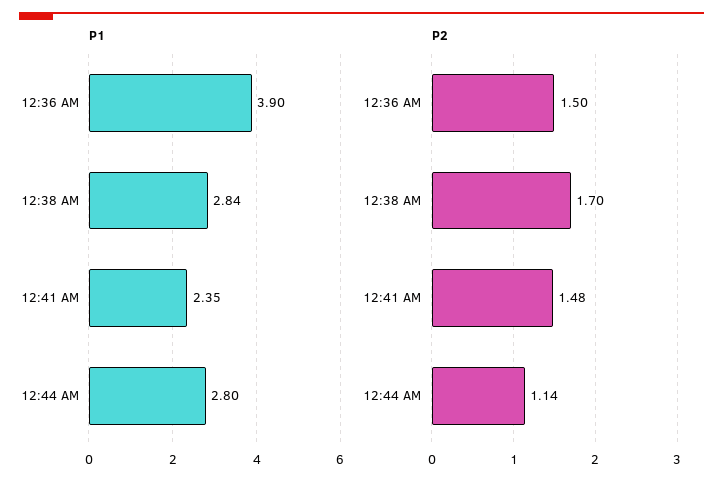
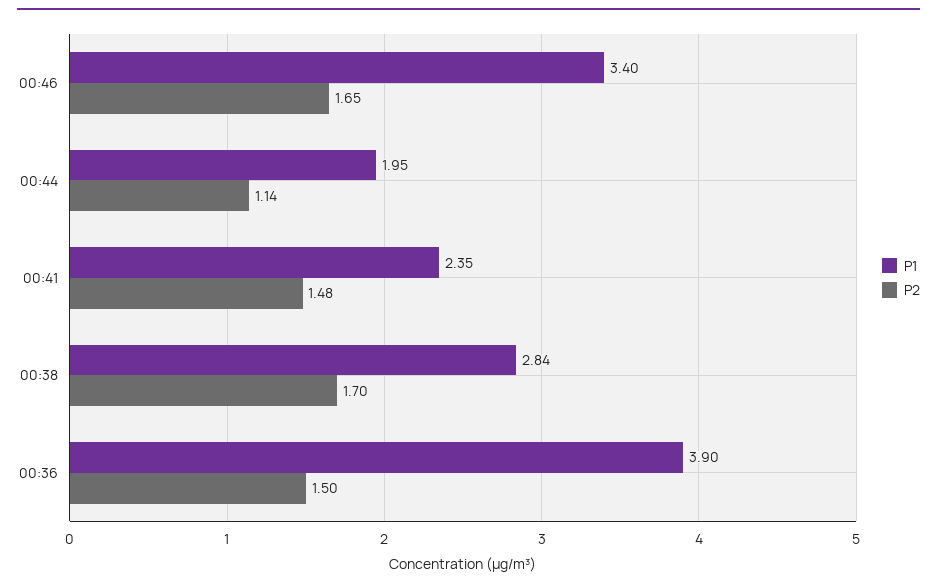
P1, 12:44 AM: 2.8 -> 1.95
P1, 00:46: none -> 3.4
P2, 00:46: none -> 1.65

